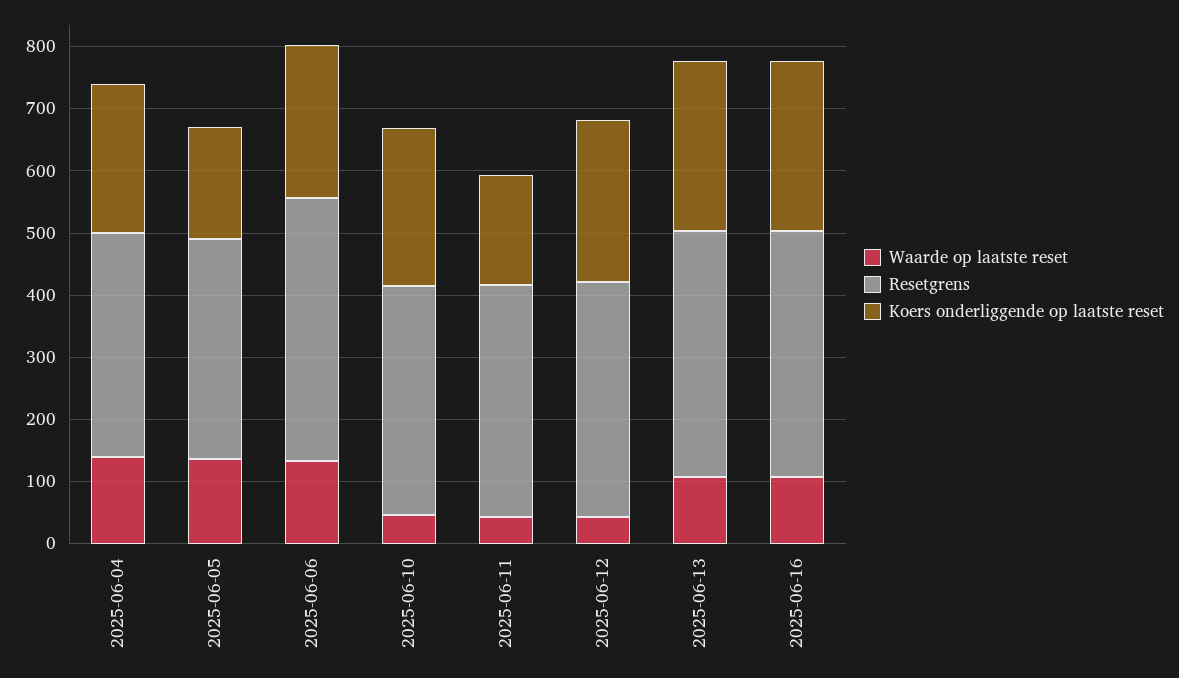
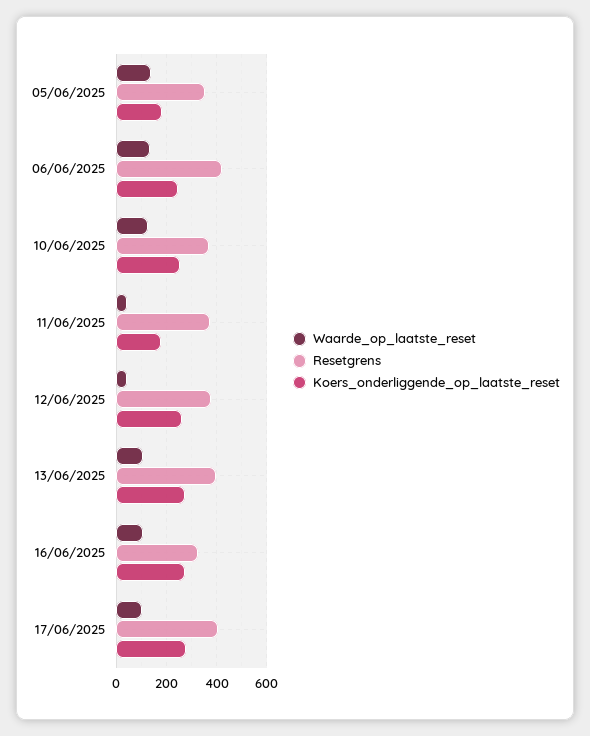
Waarde op laatste reset, 2025-06-04: 140 -> none
Resetgrens, 2025-06-04: 360 -> none
Koers onderliggende op laatste reset, 2025-06-04: 240 -> none
Waarde op laatste reset, 2025-06-10: 40 -> 125
Resetgrens, 2025-06-16: 400 -> 325
Waarde op laatste reset, 17/06/2025: none -> 100
Resetgrens, 17/06/2025: none -> 400
Koers onderliggende op laatste reset, 17/06/2025: none -> 275

